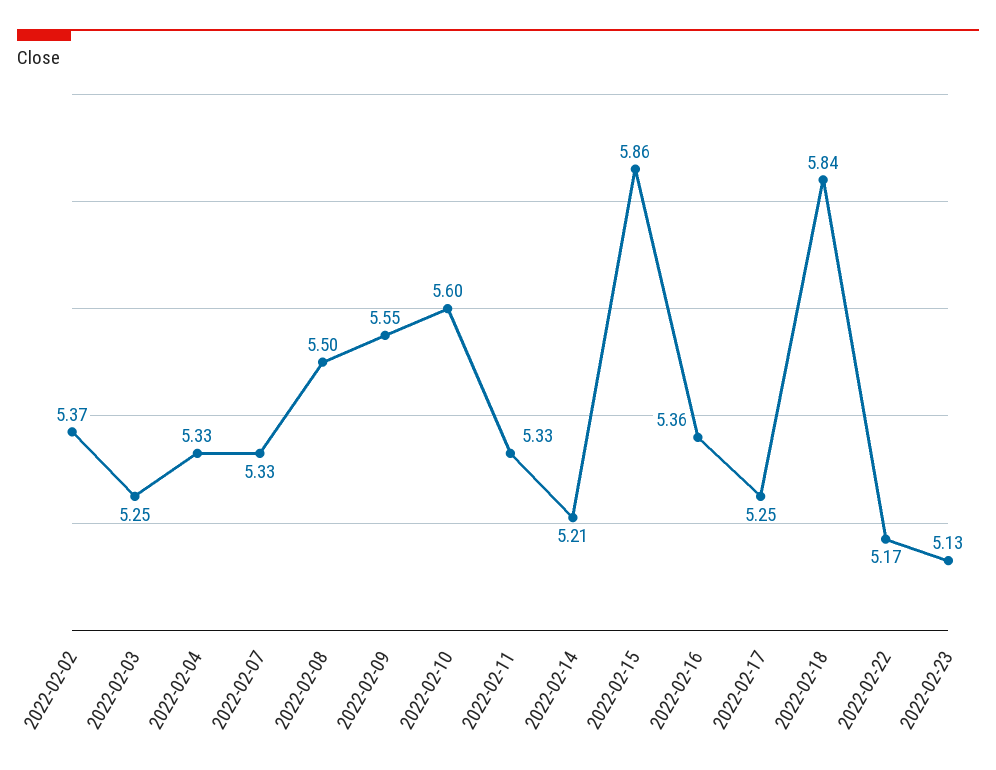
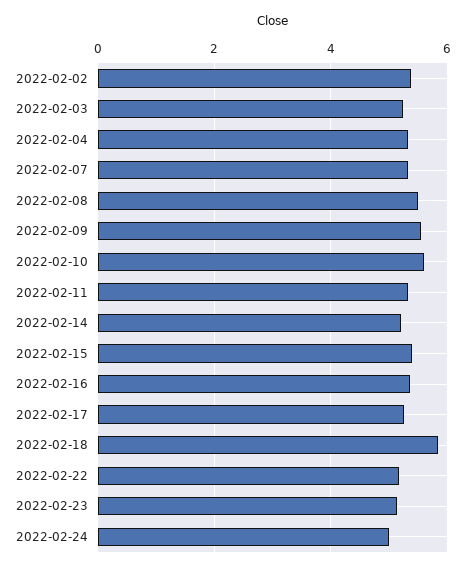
2022-02-15: 5.86 -> 5.4
2022-02-24: none -> 5

